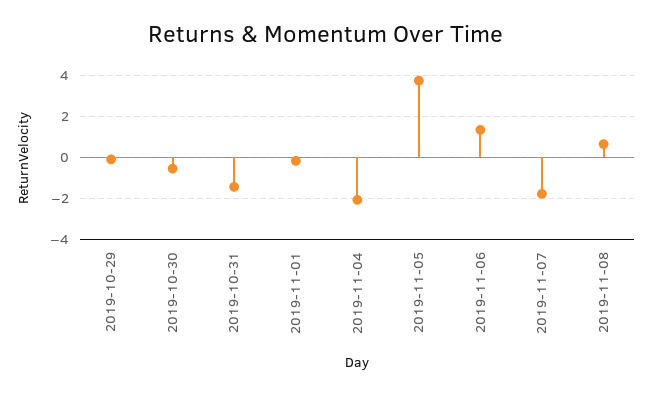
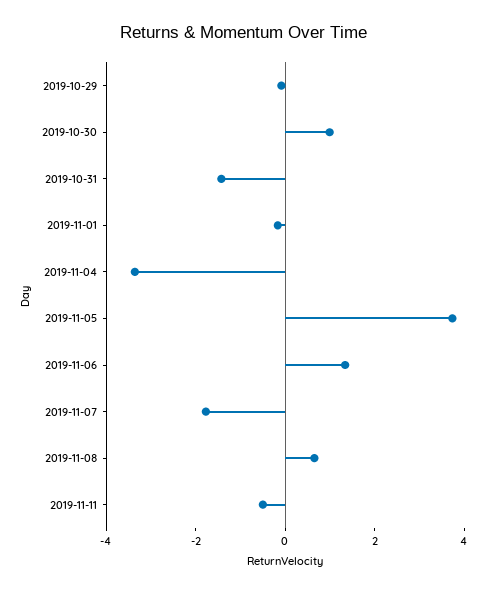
2019-10-30: -0.5 -> 1
2019-11-04: -2 -> -3.5
2019-11-11: none -> -0.5

